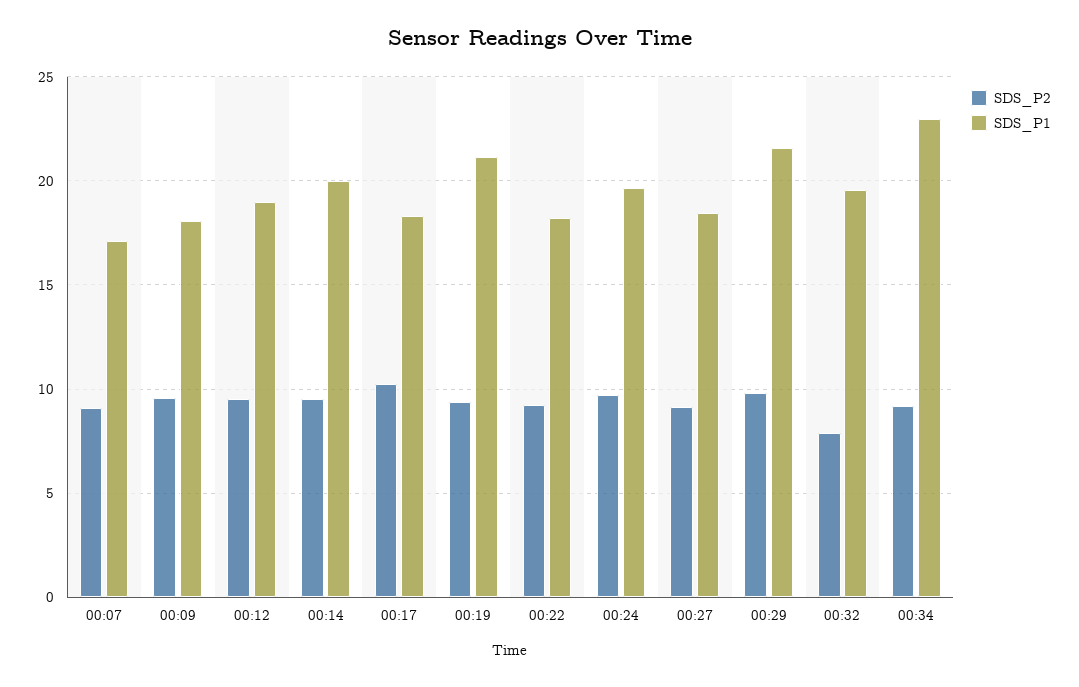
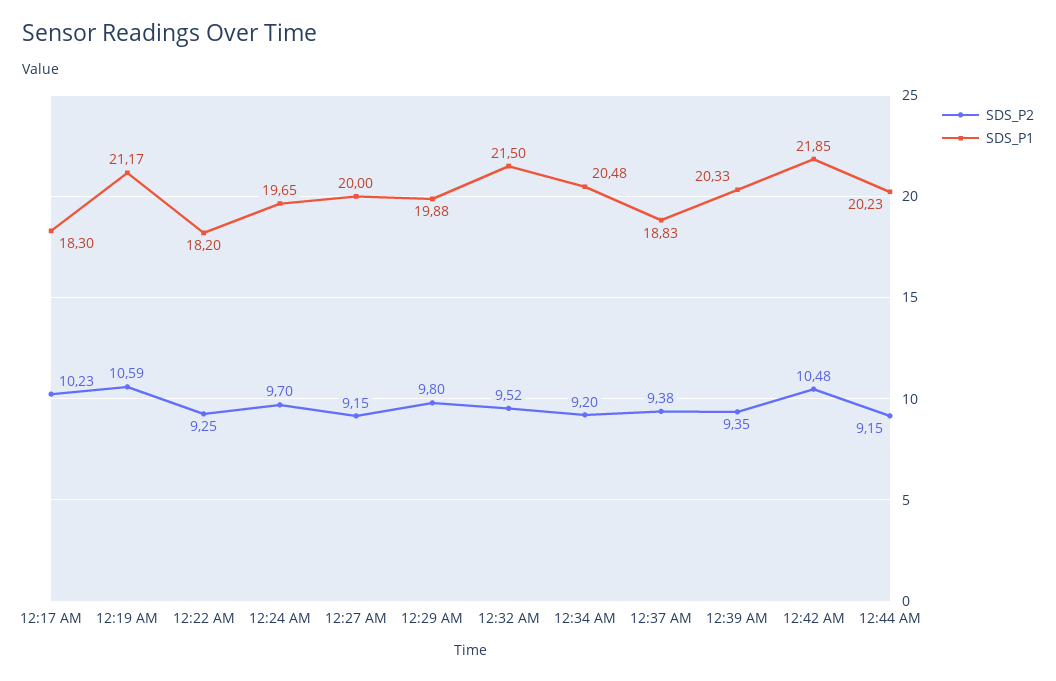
SDS_P2, 00:07: 9 -> none
SDS_P1, 00:07: 17 -> none
SDS_P2, 00:09: 9.5 -> none
SDS_P1, 00:09: 18 -> none
SDS_P2, 00:12: 9.5 -> none
SDS_P1, 00:12: 19 -> none
SDS_P2, 00:14: 9.5 -> none
SDS_P1, 00:14: 20 -> none
SDS_P2, 00:19: 9.5 -> 10.59
SDS_P1, 00:27: 18.5 -> 20
SDS_P1, 00:29: 21.5 -> 19.88
SDS_P2, 00:32: 8 -> 9.52
SDS_P1, 00:32: 19.5 -> 21.5
SDS_P1, 00:34: 23 -> 20.48
SDS_P2, 12:37 AM: none -> 9.38
SDS_P1, 12:37 AM: none -> 18.83
SDS_P2, 12:39 AM: none -> 9.35
SDS_P1, 12:39 AM: none -> 20.33
SDS_P2, 12:42 AM: none -> 10.48
SDS_P1, 12:42 AM: none -> 21.85
SDS_P2, 12:44 AM: none -> 9.15
SDS_P1, 12:44 AM: none -> 20.23

